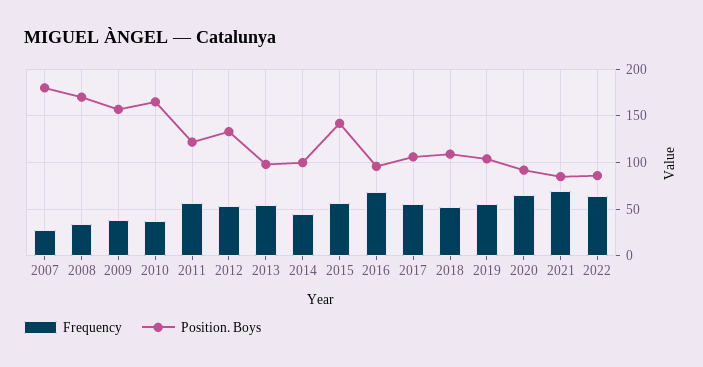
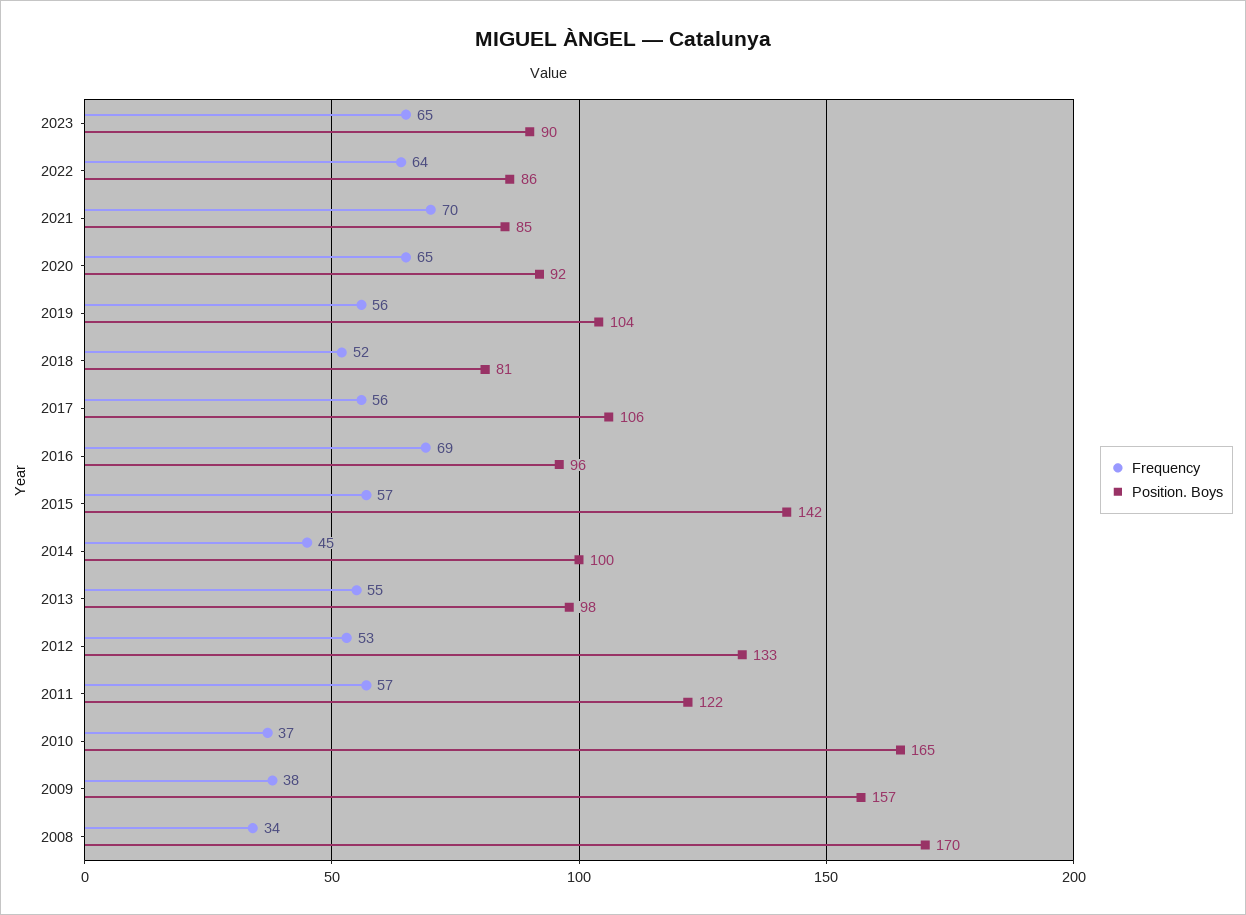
Frequency, 2007: 30 -> none
Position. Boys, 2007: 180 -> none
Position. Boys, 2018: 110 -> 81
Frequency, 2023: none -> 65
Position. Boys, 2023: none -> 90

